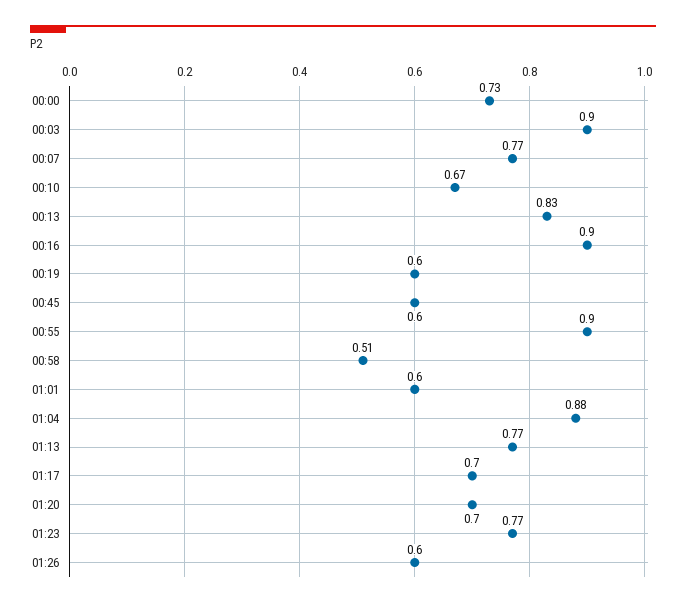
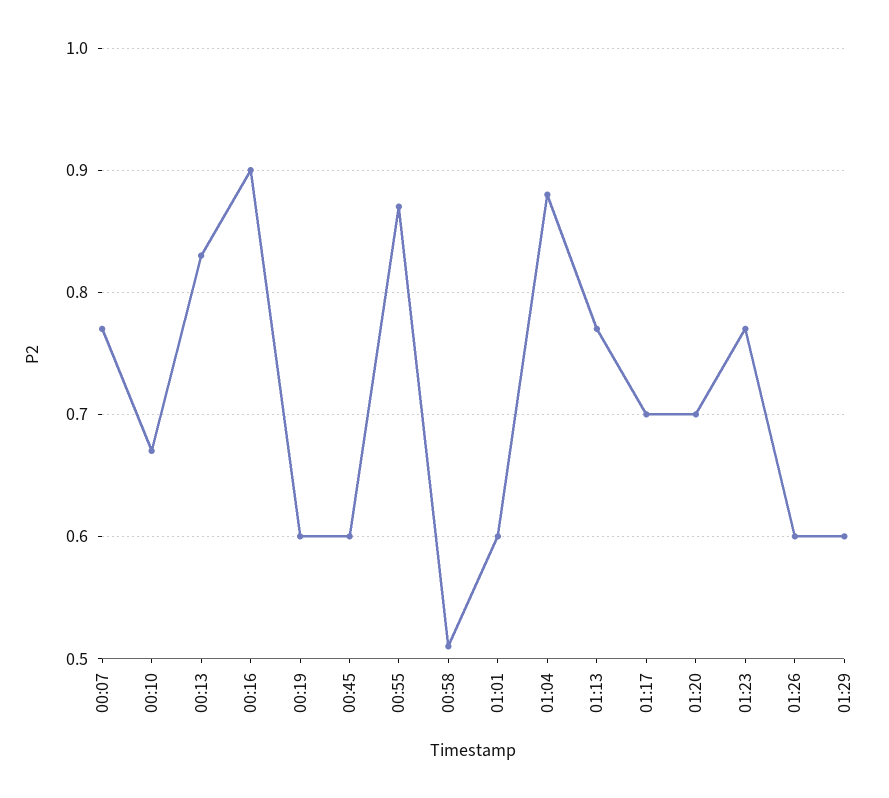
00:00: 0.73 -> none
00:03: 0.9 -> none
00:55: 0.9 -> 0.87
01:29: none -> 0.6

